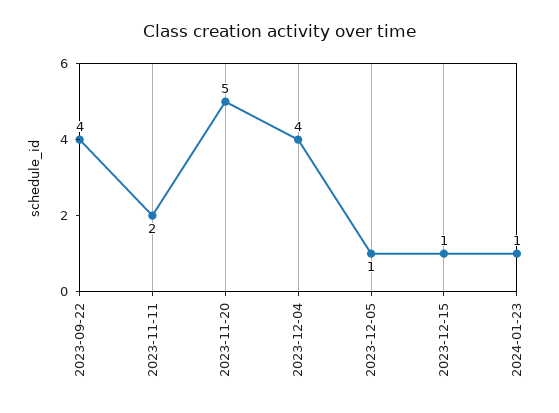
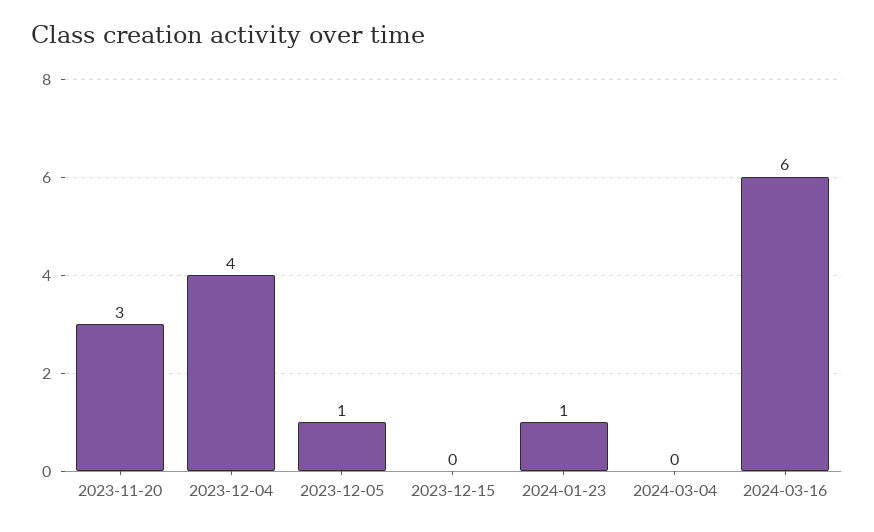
2023-09-22: 4 -> none
2023-11-11: 2 -> none
2023-11-20: 5 -> 3
2023-12-15: 1 -> 0
2024-03-04: none -> 0
2024-03-16: none -> 6

